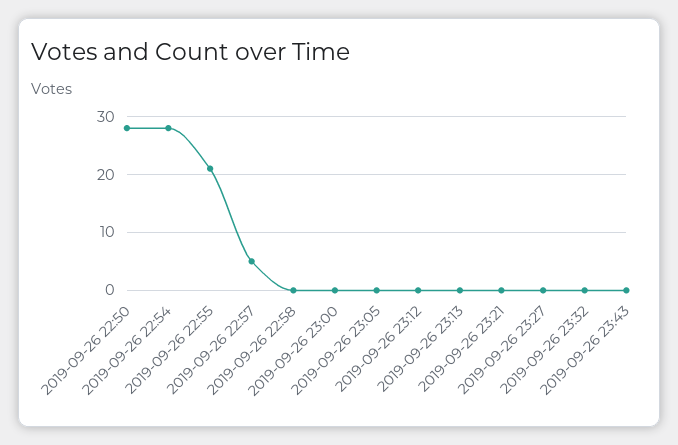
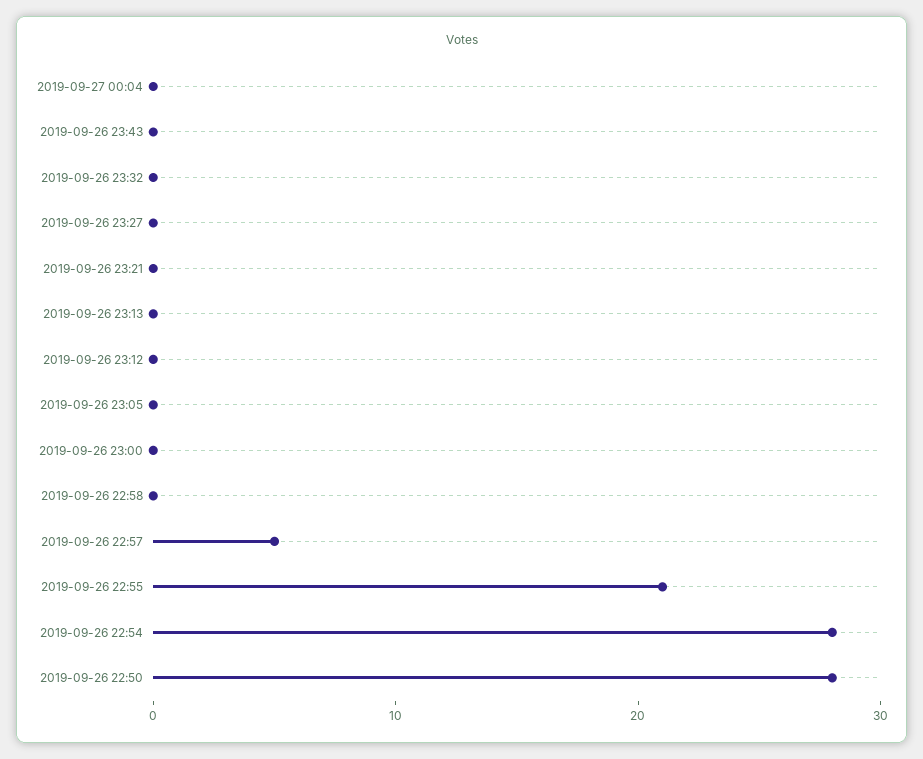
2019-09-27 00:04: none -> 0

